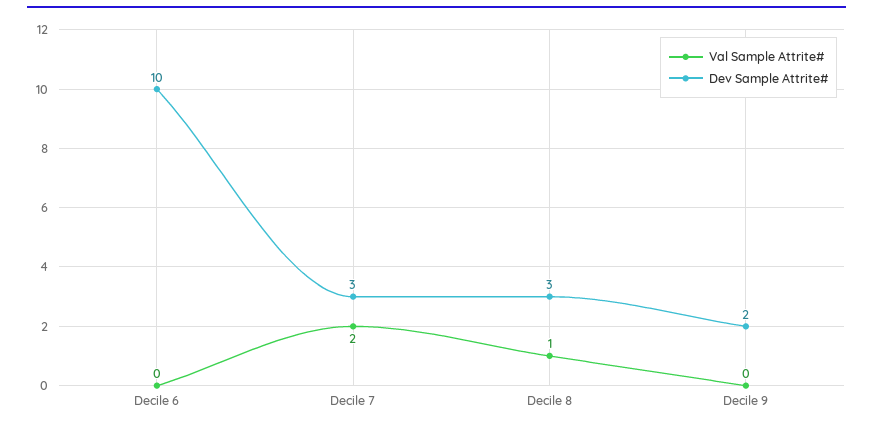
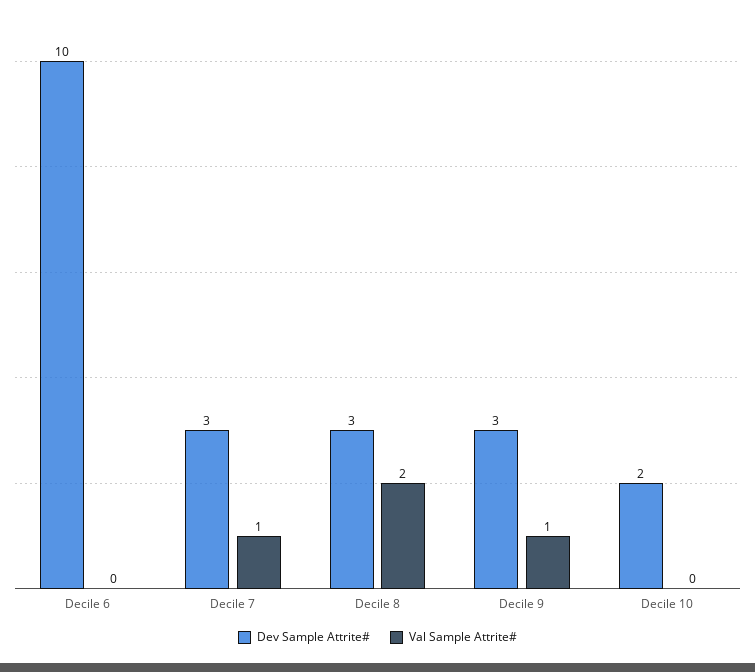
Val Sample Attrite#, Decile 7: 2 -> 1
Val Sample Attrite#, Decile 8: 1 -> 2
Val Sample Attrite#, Decile 9: 0 -> 1
Dev Sample Attrite#, Decile 9: 2 -> 3
Dev Sample Attrite#, Decile 10: none -> 2
Val Sample Attrite#, Decile 10: none -> 0

